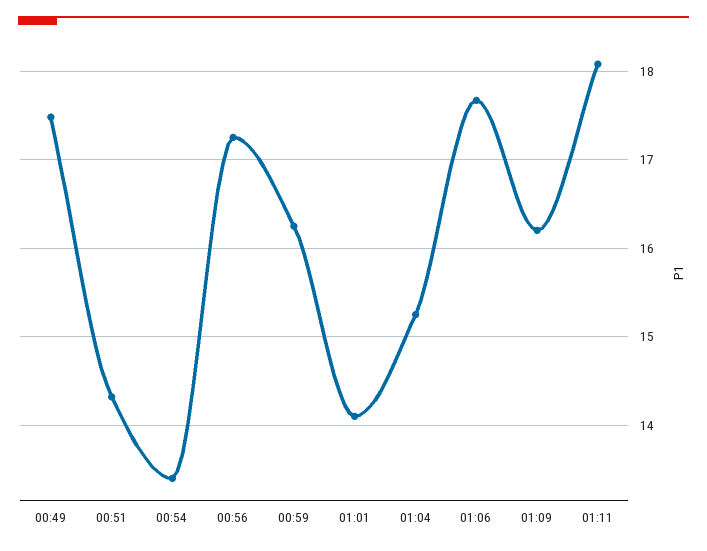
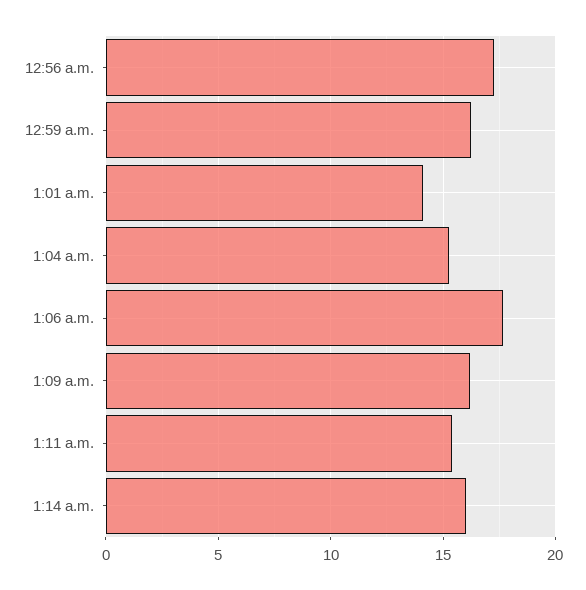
00:49: 17.5 -> none
00:51: 14.3 -> none
00:54: 13.4 -> none
01:11: 18.1 -> 15.5
1:14 a.m.: none -> 16

